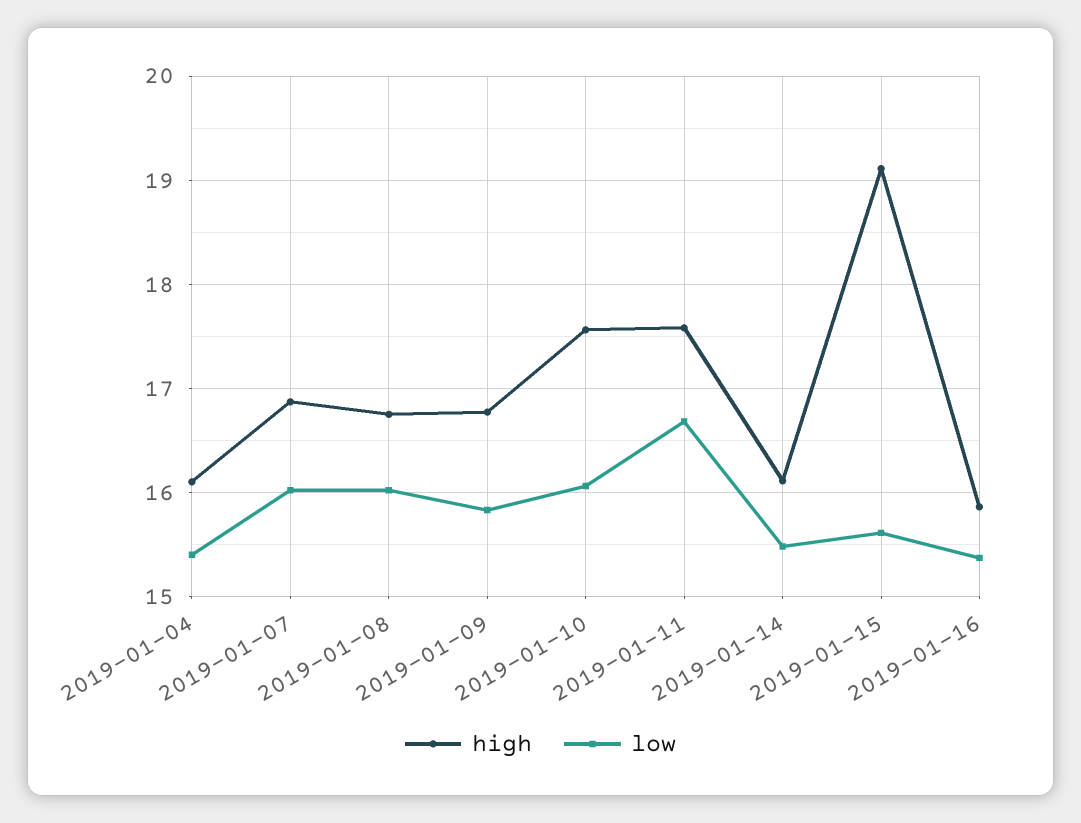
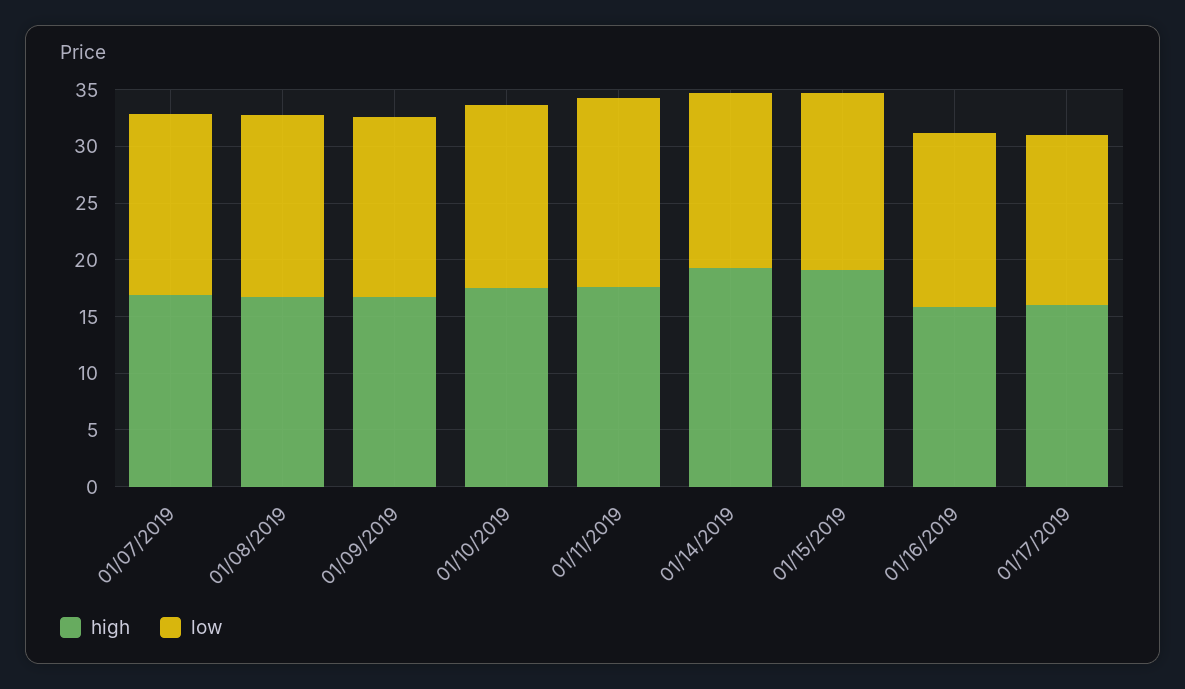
high, 2019-01-04: 16.1 -> none
low, 2019-01-04: 15.4 -> none
high, 2019-01-14: 16.1 -> 19
high, 01/17/2019: none -> 16
low, 01/17/2019: none -> 15

